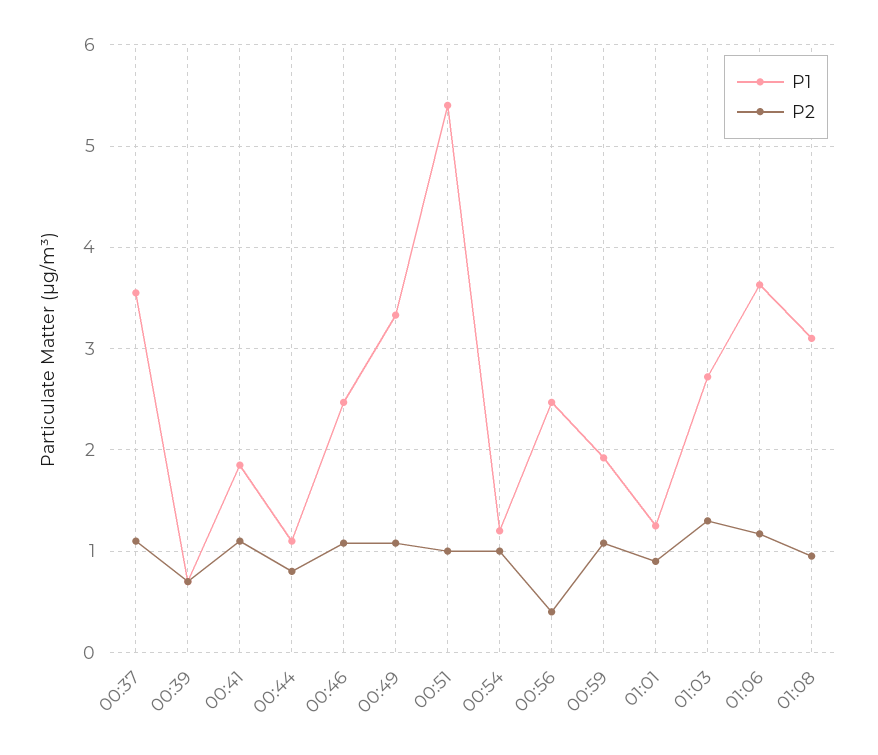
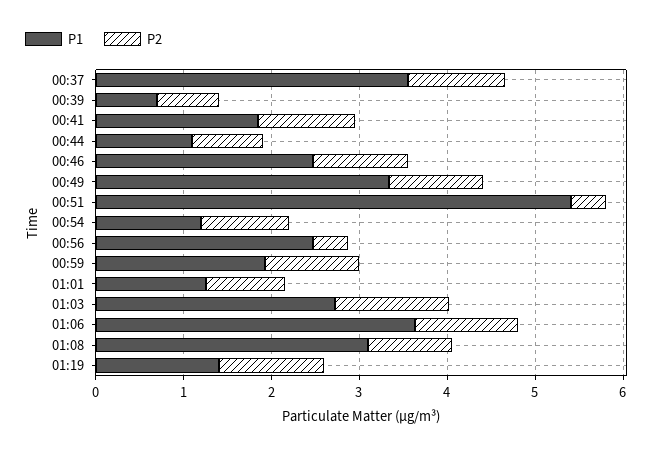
P2, 00:51: 1 -> 0.4
P1, 01:19: none -> 1.4
P2, 01:19: none -> 1.2

